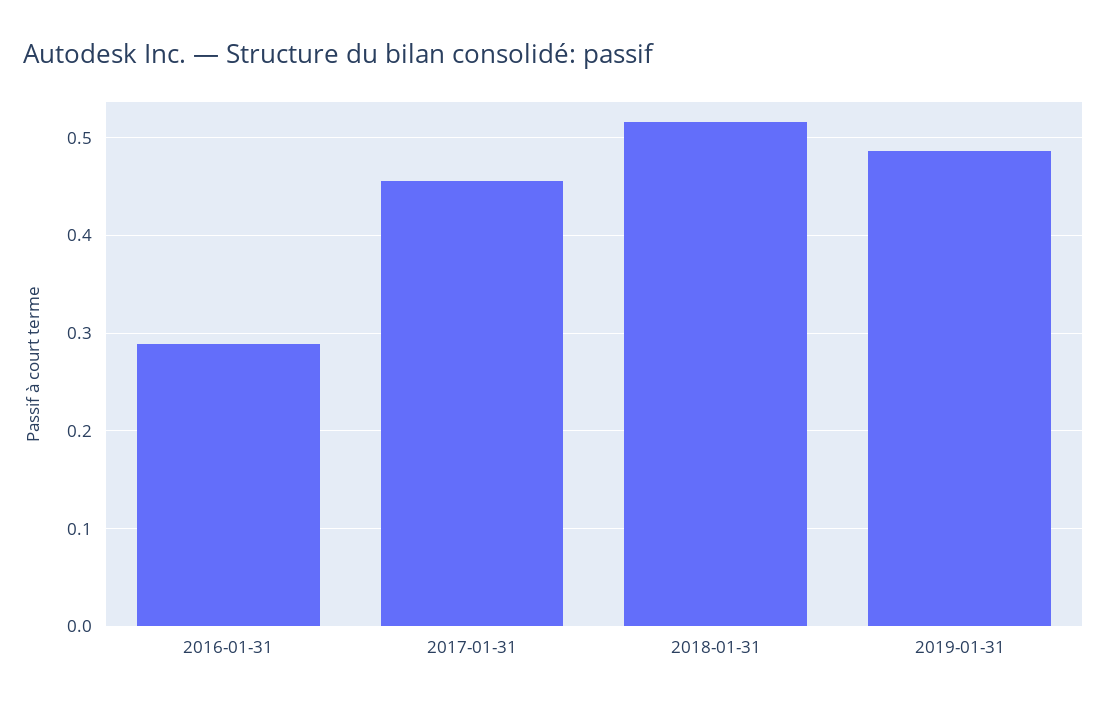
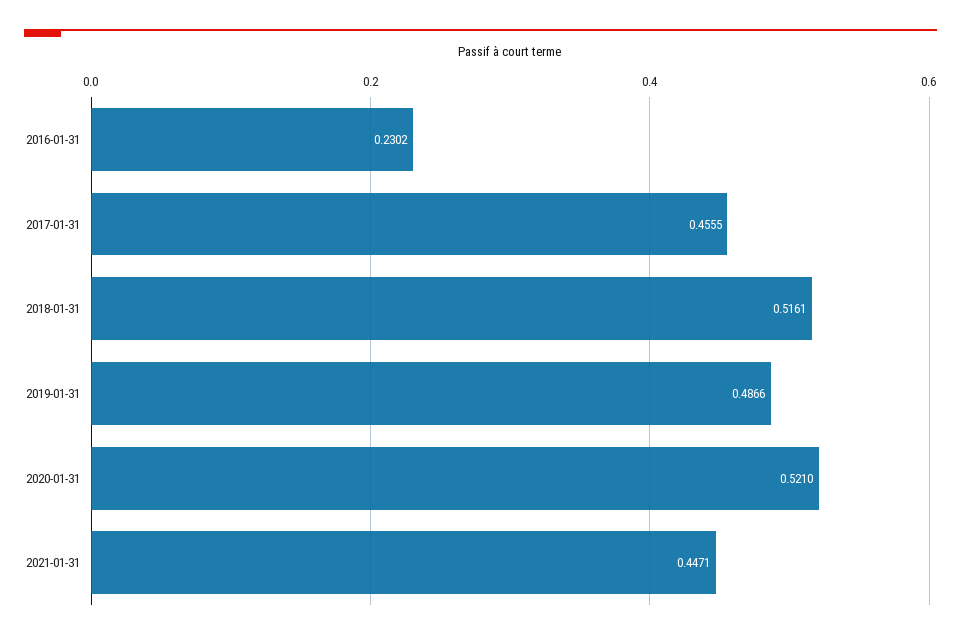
2016-01-31: 0.29 -> 0.2302
2020-01-31: none -> 0.521
2021-01-31: none -> 0.4471

